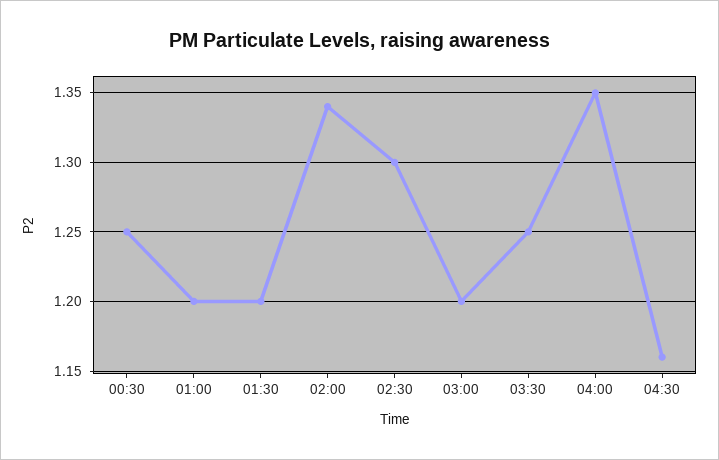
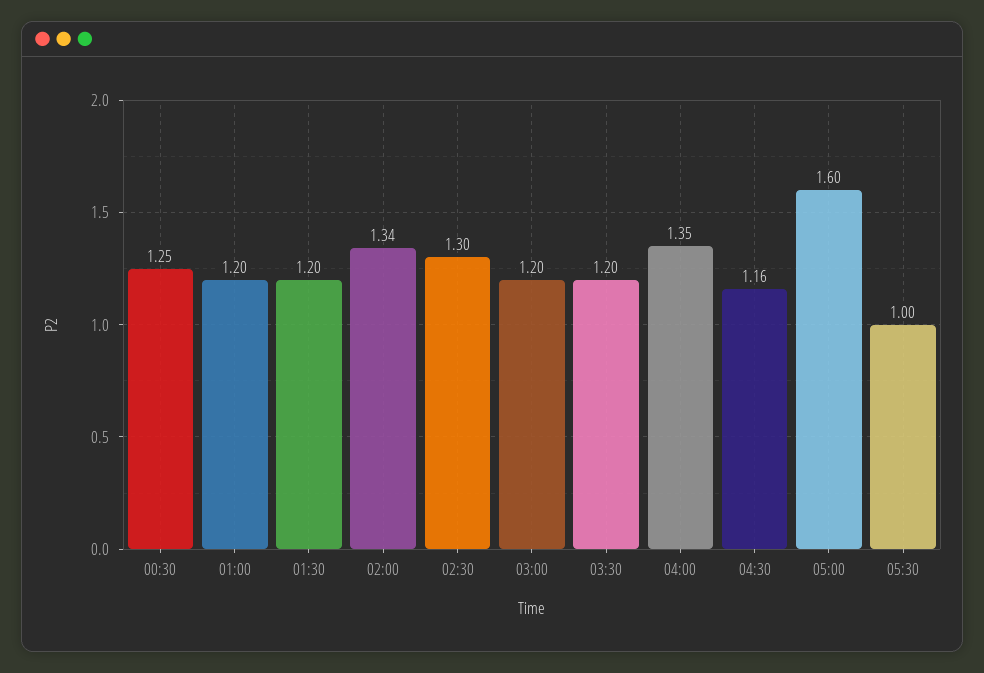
03:30: 1.25 -> 1.2
05:00: none -> 1.6
05:30: none -> 1

